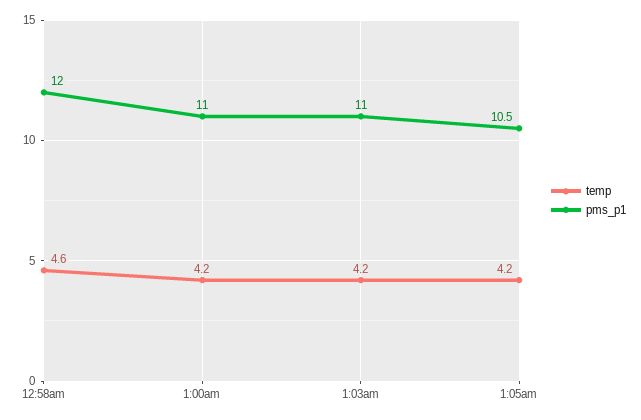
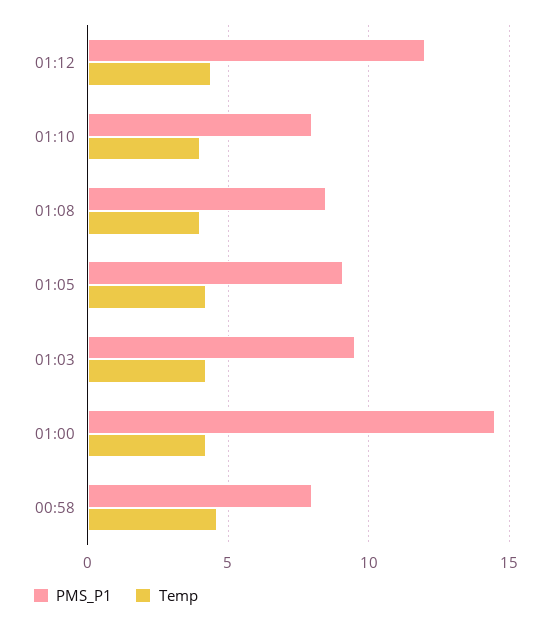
pms_p1, 12:58am: 12 -> 8
pms_p1, 1:00am: 11 -> 14.5
pms_p1, 1:03am: 11 -> 9.5
pms_p1, 1:05am: 10.5 -> 9
pms_p1, 01:12: none -> 12
temp, 01:12: none -> 4.5
pms_p1, 01:10: none -> 8
temp, 01:10: none -> 4
pms_p1, 01:08: none -> 8.5
temp, 01:08: none -> 4

